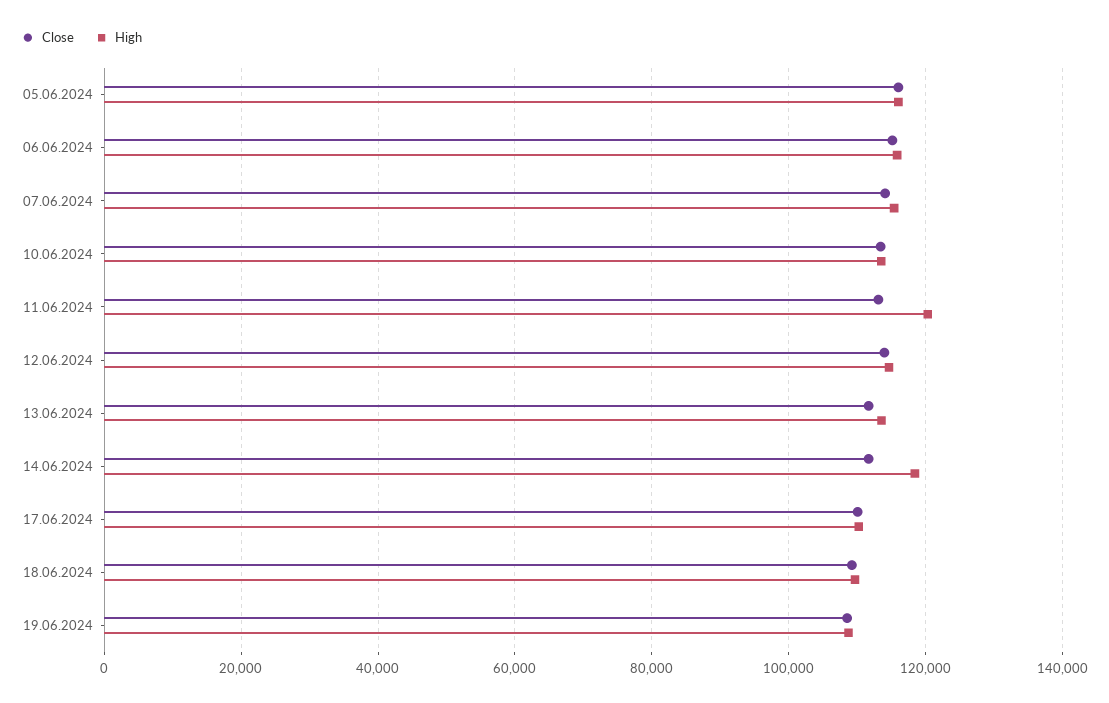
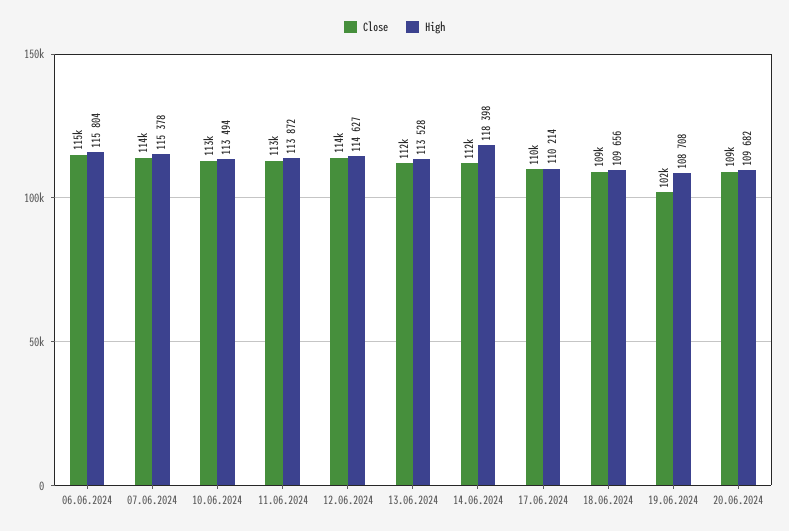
Close, 05.06.2024: 116000 -> none
High, 05.06.2024: 116000 -> none
High, 11.06.2024: 120000 -> 113872
Close, 19.06.2024: 108000 -> 102000
Close, 20.06.2024: none -> 109000
High, 20.06.2024: none -> 109682

